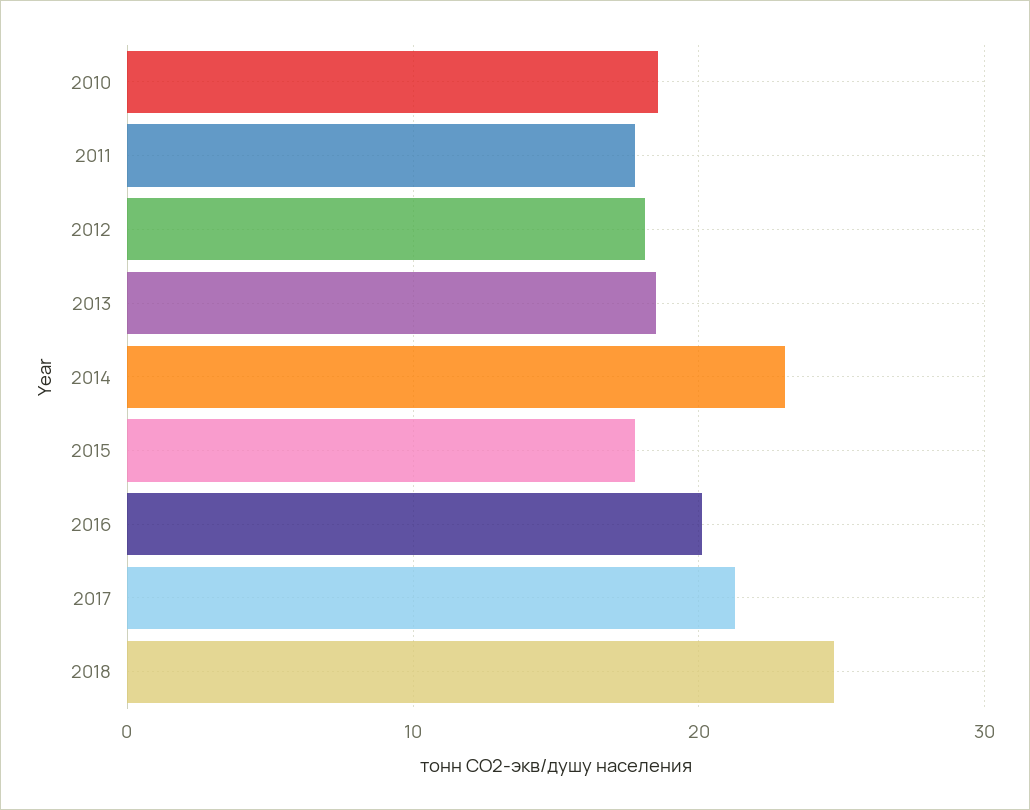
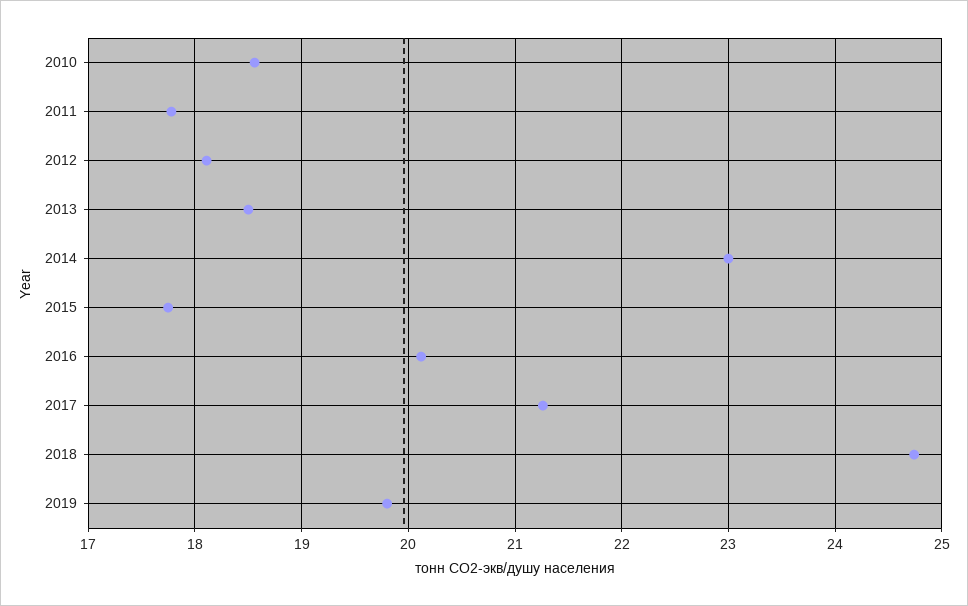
2019: none -> 19.8

